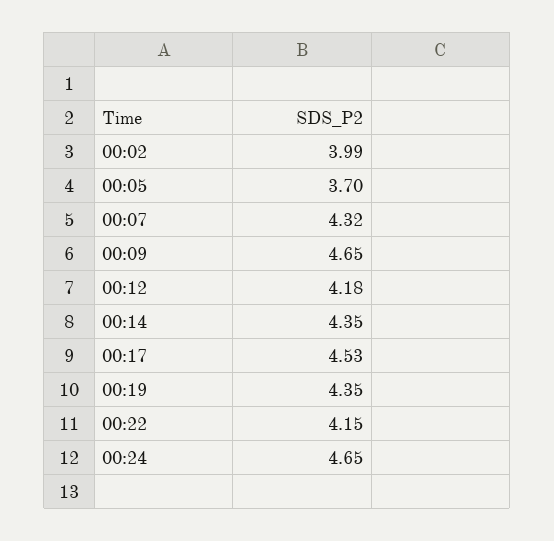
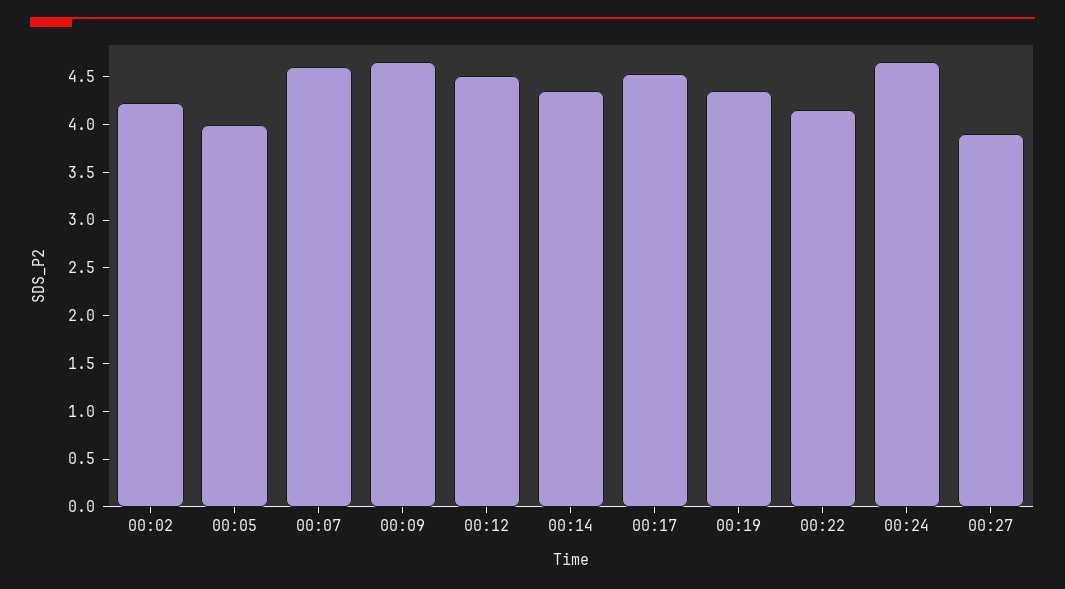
00:02: 3.99 -> 4.2
00:05: 3.7 -> 4
00:07: 4.32 -> 4.6
00:12: 4.18 -> 4.5
00:27: none -> 3.9

